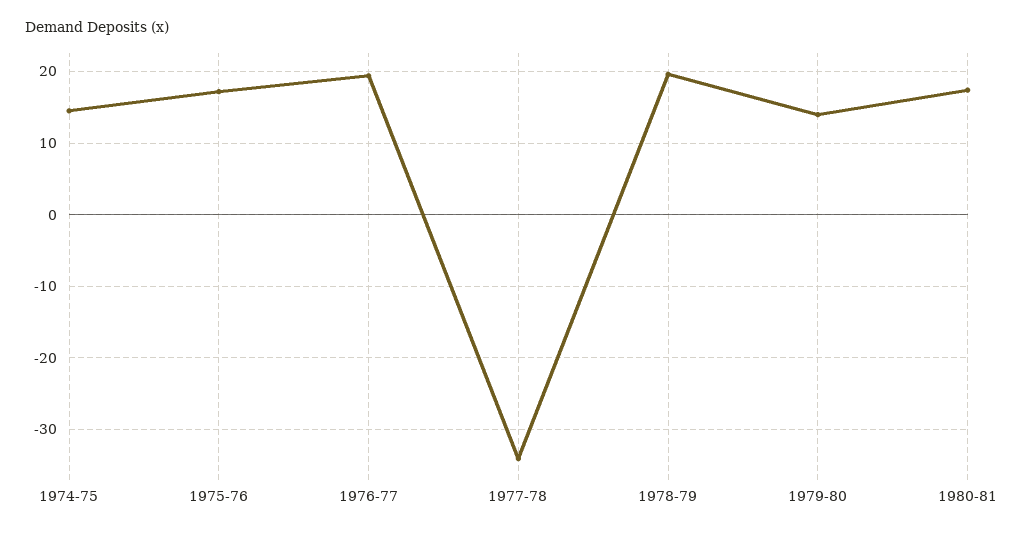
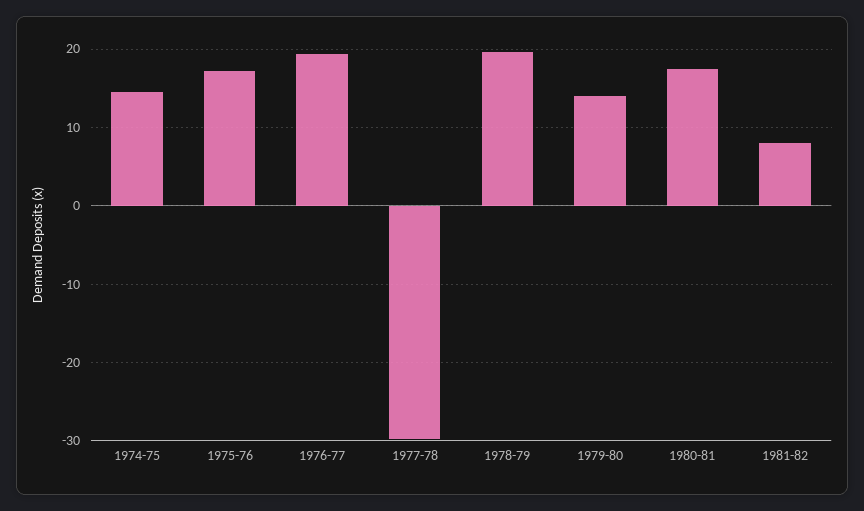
1977-78: -34 -> -30
1981-82: none -> 8

